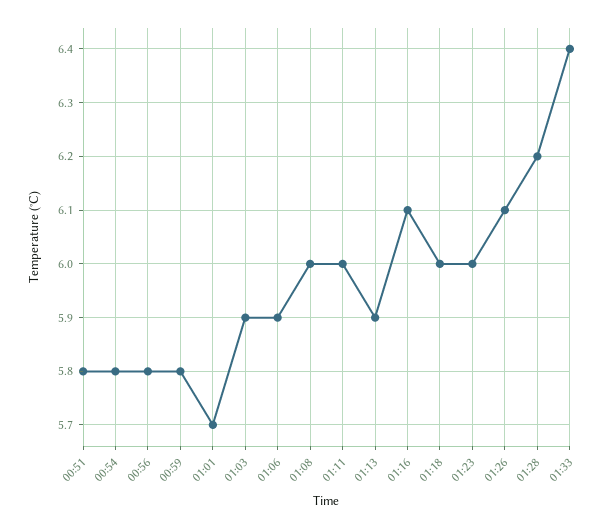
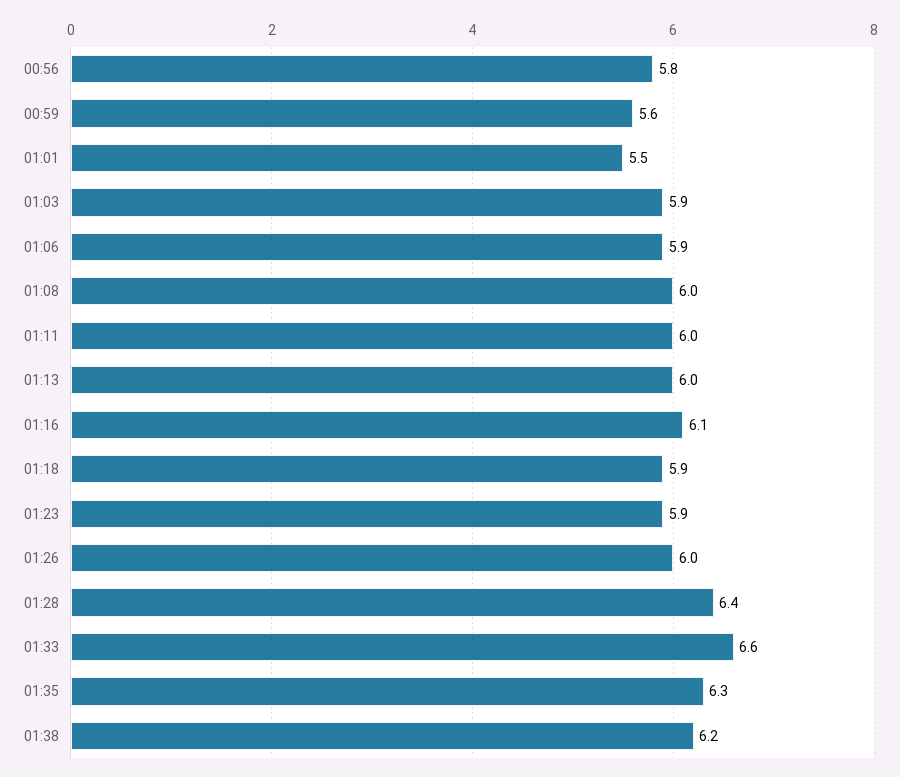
00:51: 5.8 -> none
00:54: 5.8 -> none
00:59: 5.8 -> 5.6
01:01: 5.7 -> 5.5
01:13: 5.9 -> 6
01:18: 6 -> 5.9
01:23: 6 -> 5.9
01:26: 6.1 -> 6
01:28: 6.2 -> 6.4
01:33: 6.4 -> 6.6
01:35: none -> 6.3
01:38: none -> 6.2

